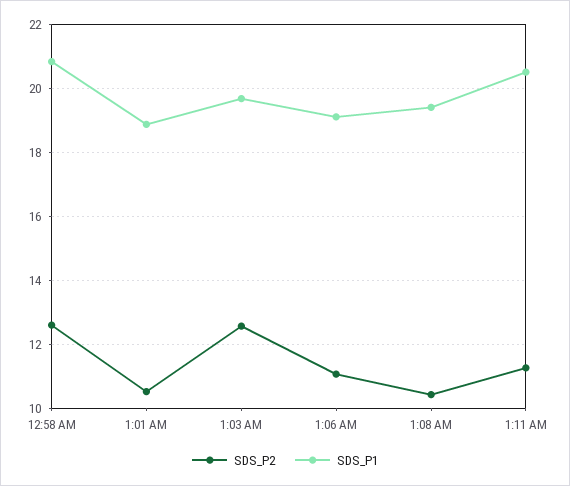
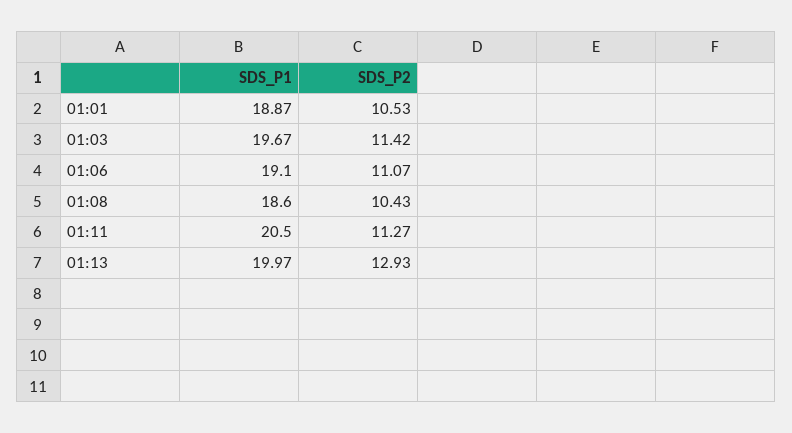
SDS_P2, 12:58 AM: 12.6 -> none
SDS_P1, 12:58 AM: 20.8 -> none
SDS_P2, 1:03 AM: 12.6 -> 11.42
SDS_P1, 1:08 AM: 19.4 -> 18.6
SDS_P1, 01:13: none -> 19.97
SDS_P2, 01:13: none -> 12.93

